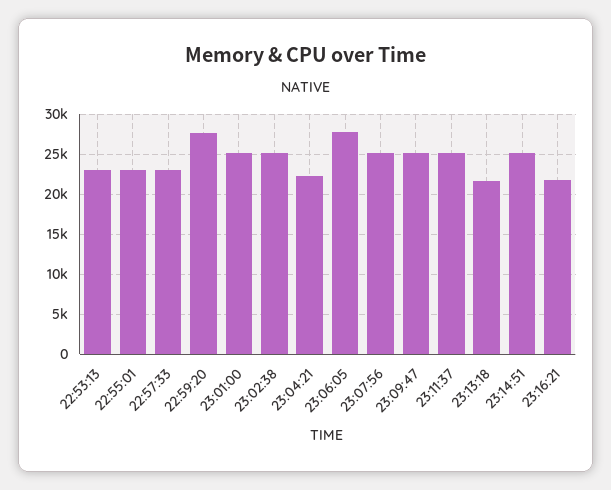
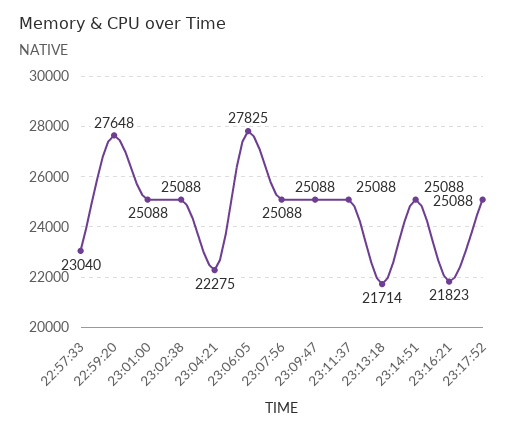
22:53:13: 23000 -> none
22:55:01: 23000 -> none
23:17:52: none -> 25088

